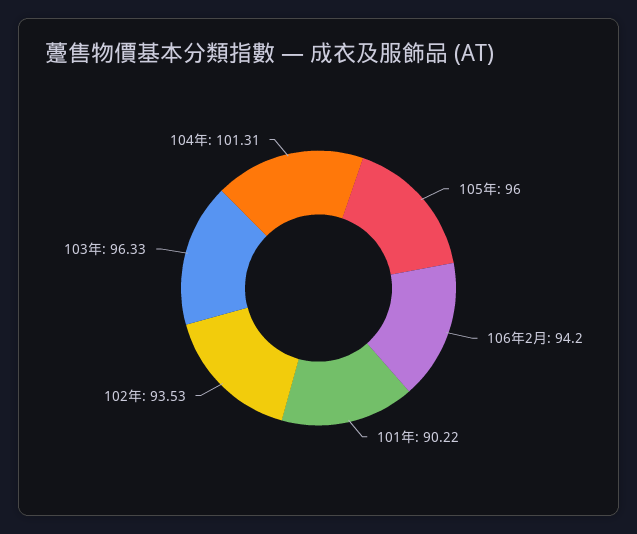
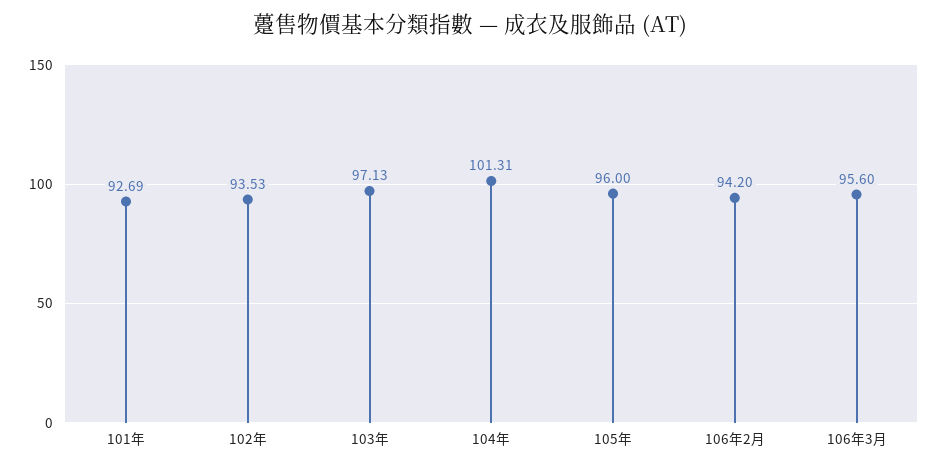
101年: 90.22 -> 92.69
103年: 96.33 -> 97.13
106年3月: none -> 95.6

